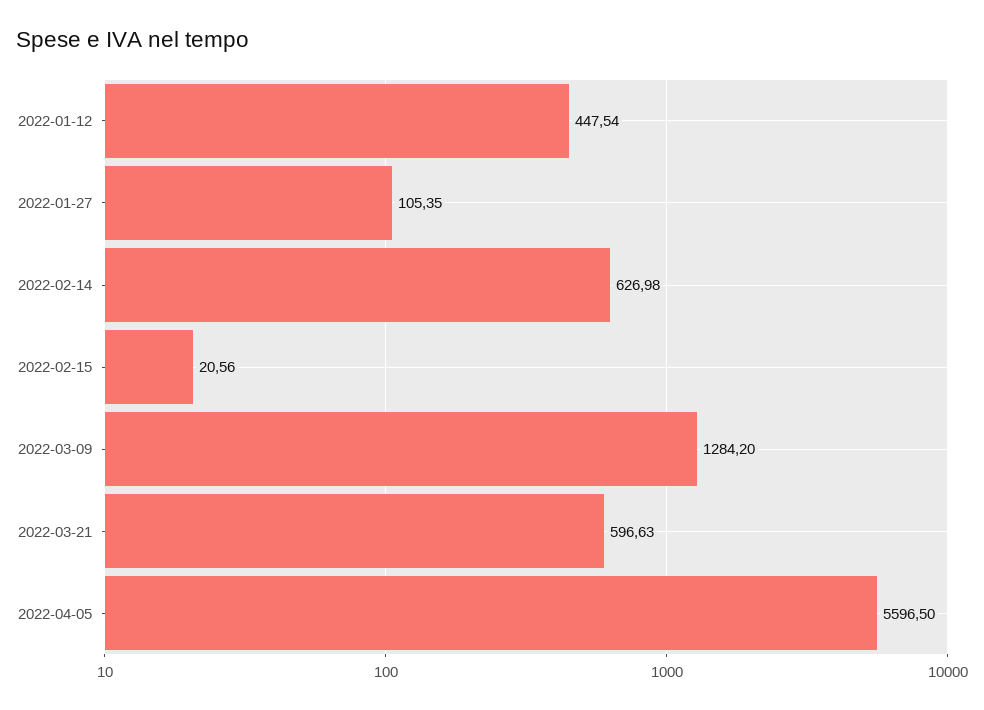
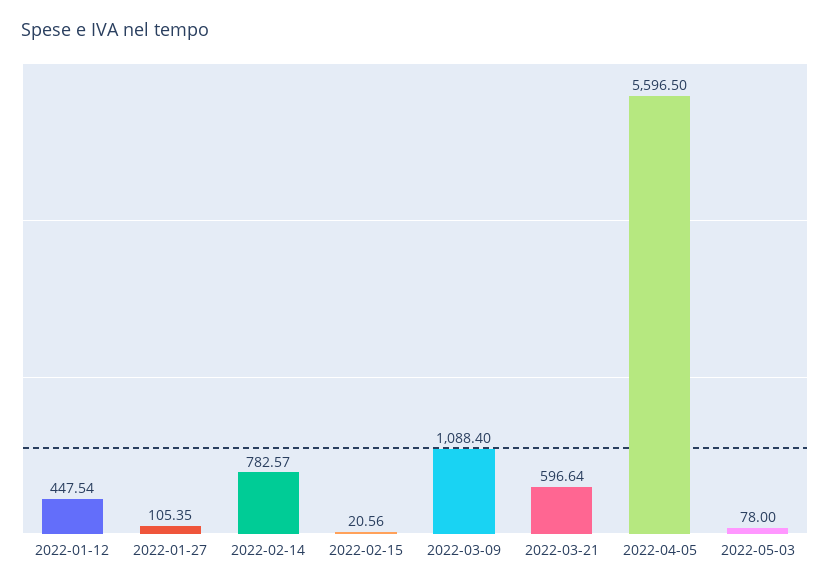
2022-02-14: 626.98 -> 782.57
2022-03-09: 1284.2 -> 1088.4
2022-03-21: 596.63 -> 596.64
2022-05-03: none -> 78

